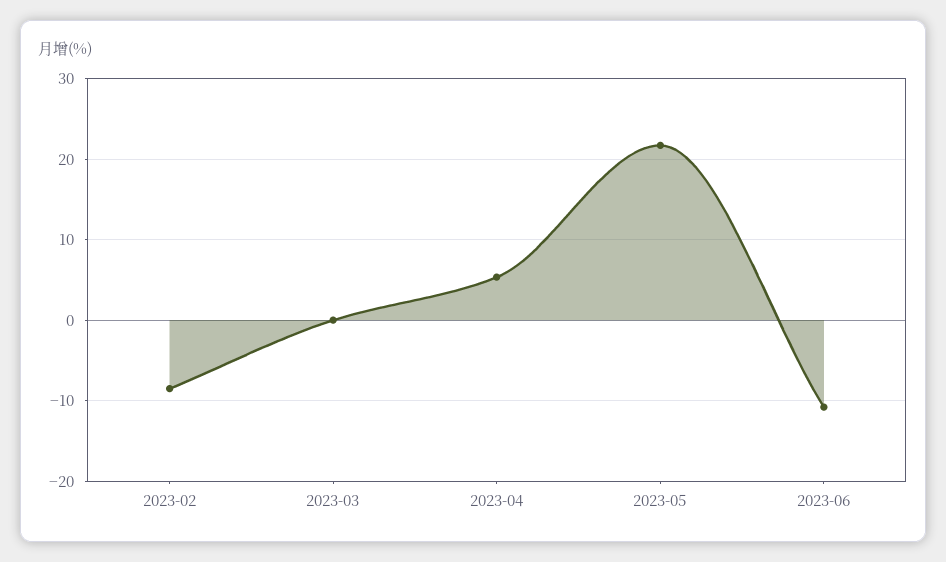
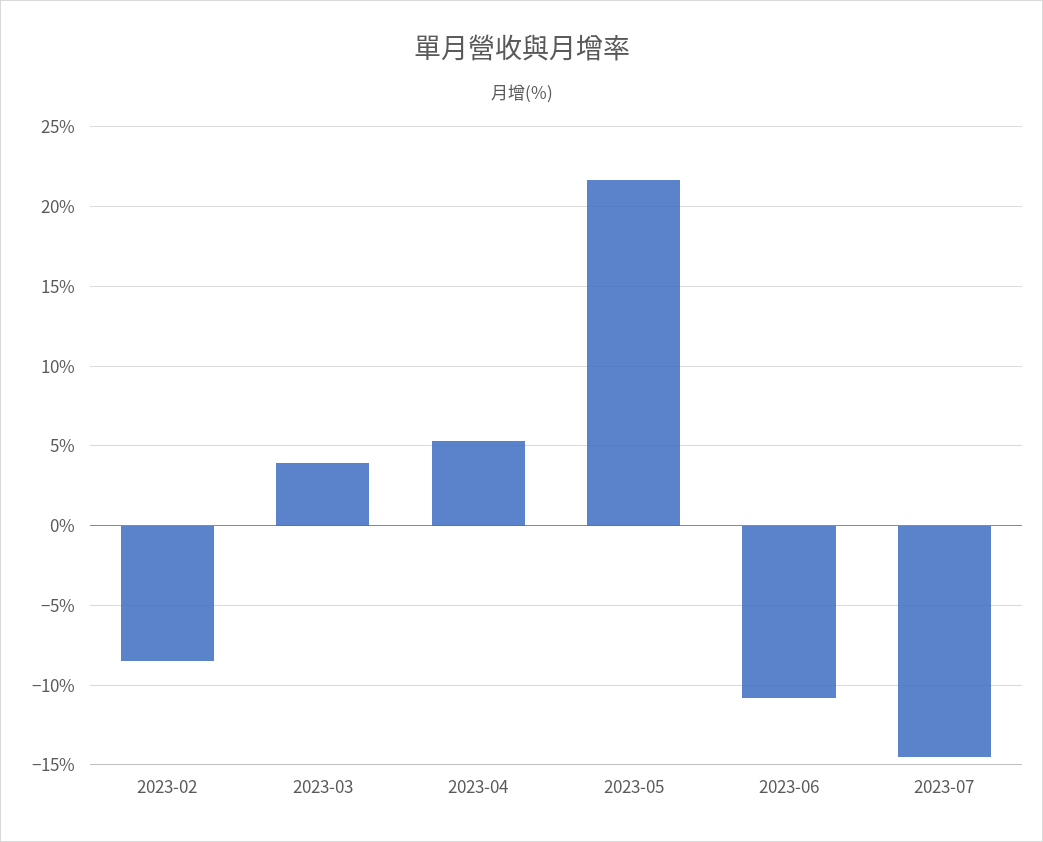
2023-03: 0 -> 4
2023-07: none -> -14.5

